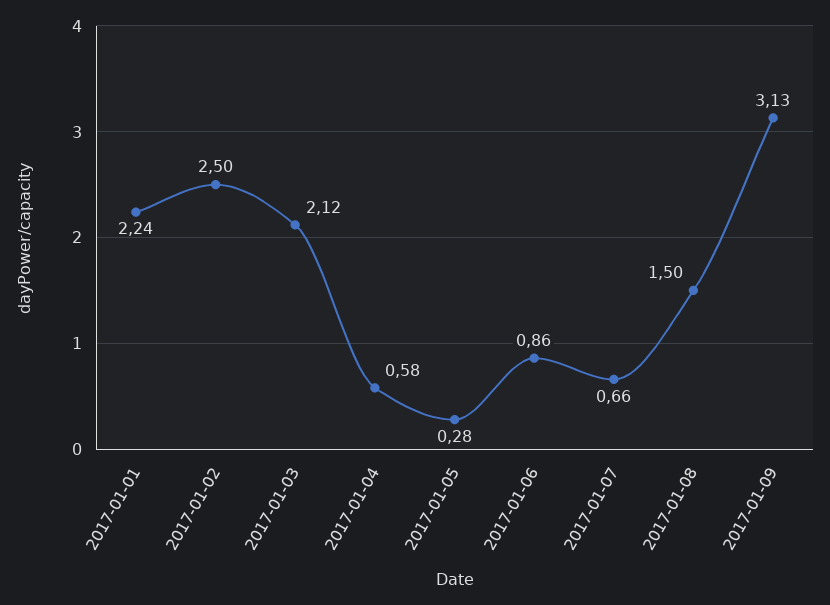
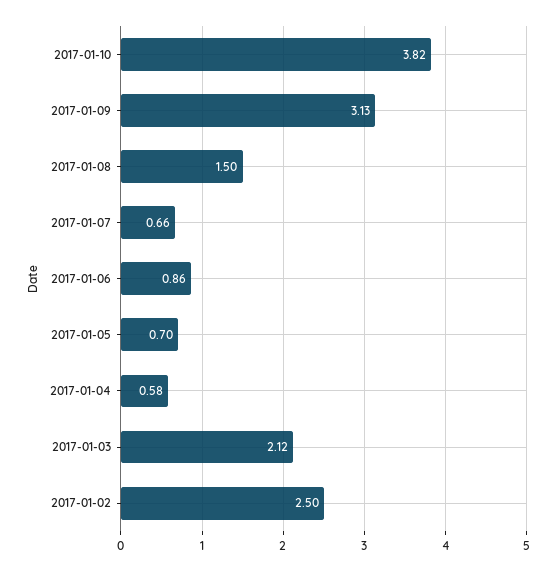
2017-01-01: 2.24 -> none
2017-01-05: 0.28 -> 0.7
2017-01-10: none -> 3.82

